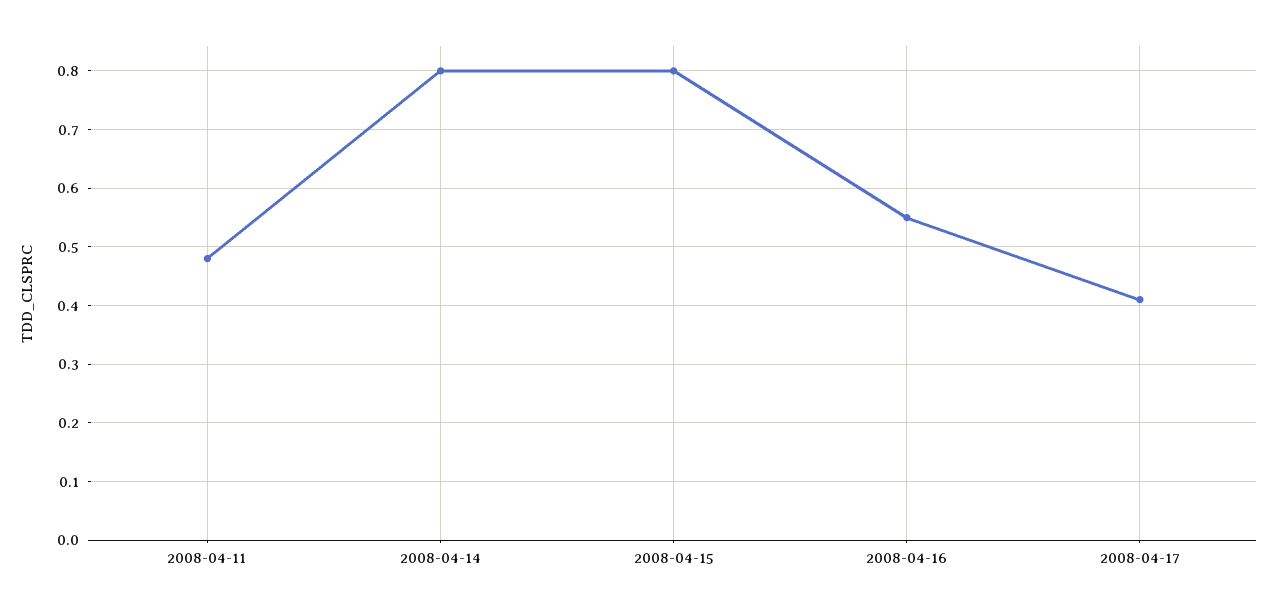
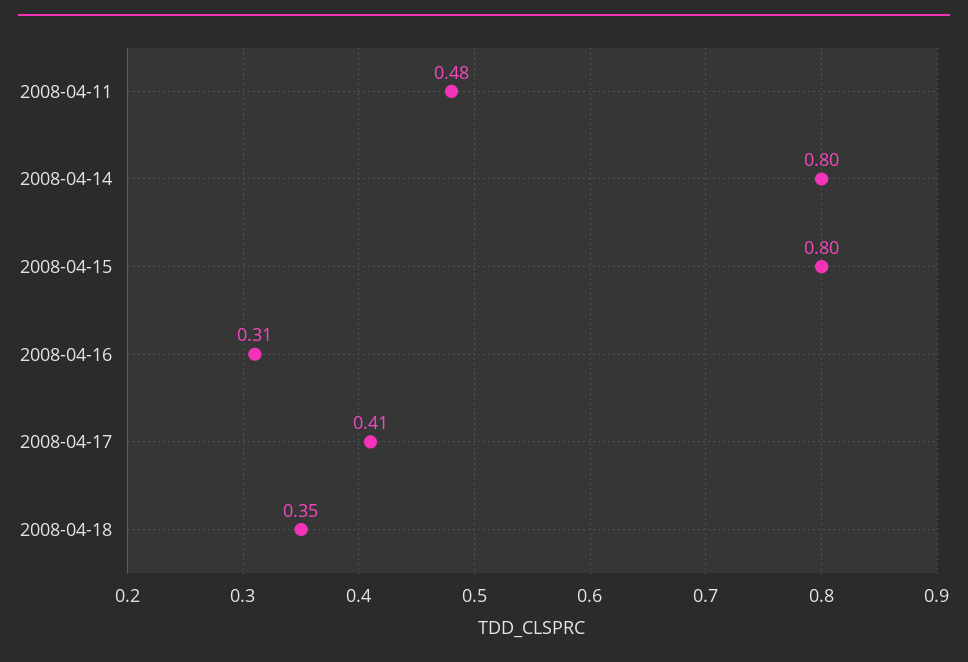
2008-04-16: 0.55 -> 0.31
2008-04-18: none -> 0.35

